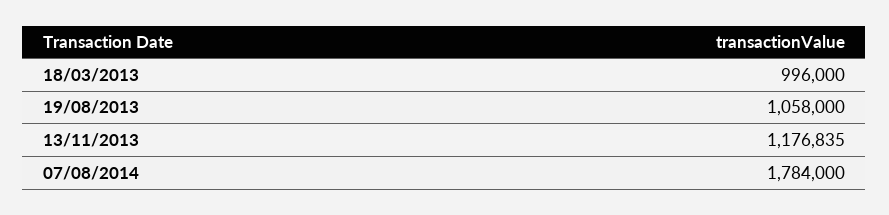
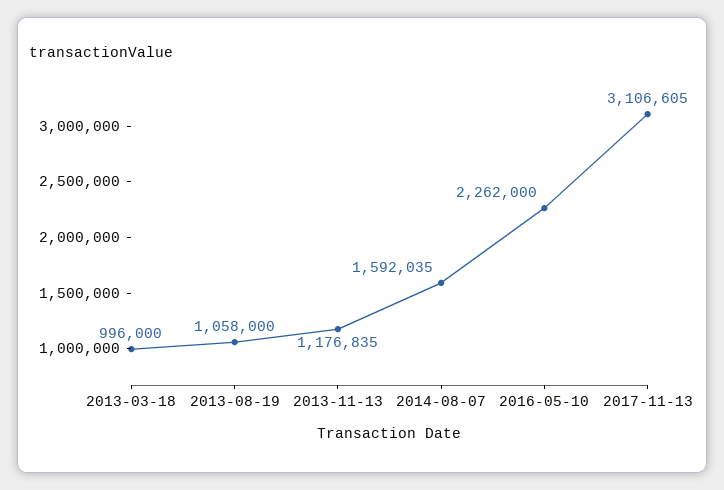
07/08/2014: 1784000 -> 1592035
2016-05-10: none -> 2262000
2017-11-13: none -> 3106605

